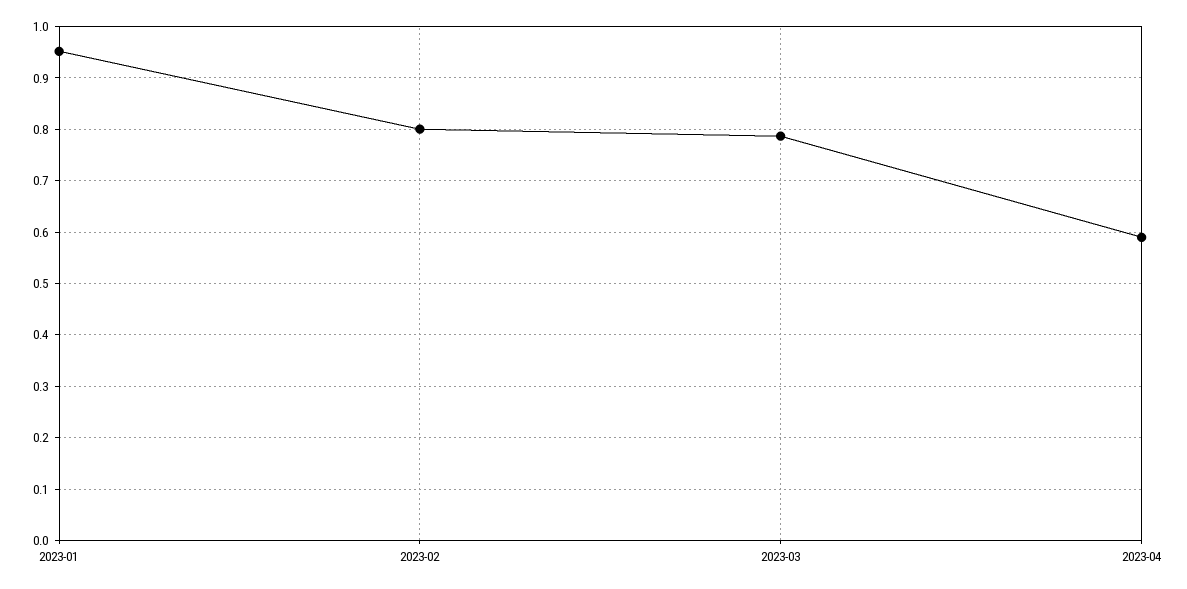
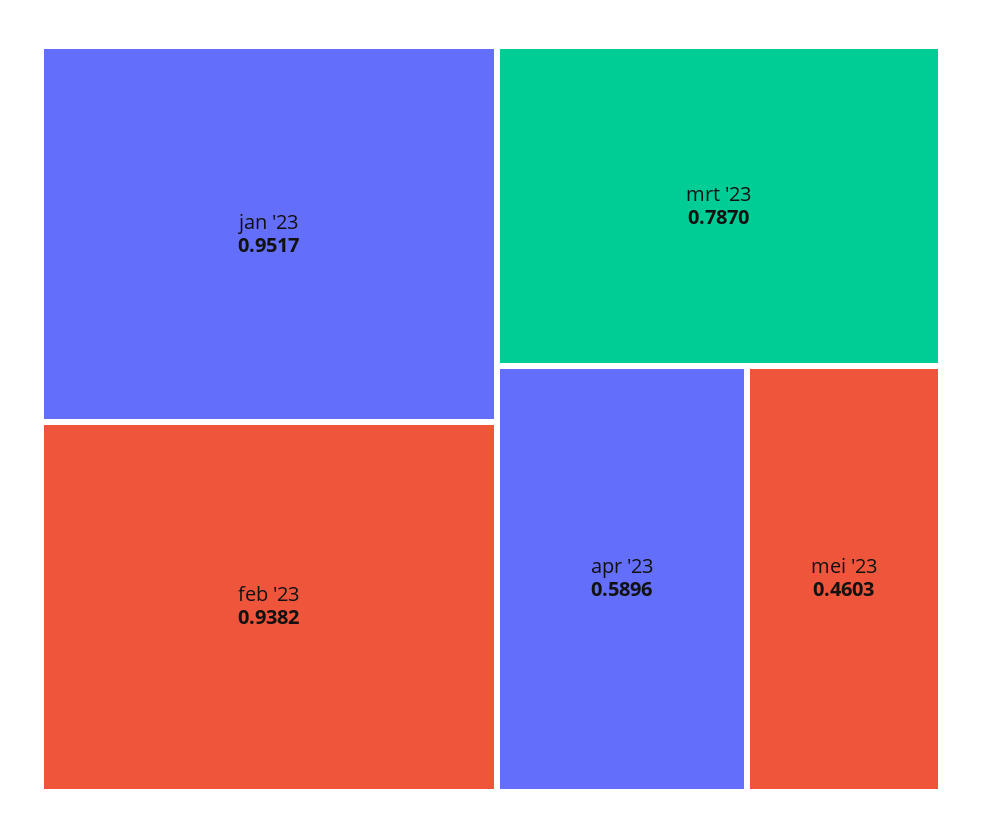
2023-02: 0.8 -> 0.9382
mei '23: none -> 0.4603

